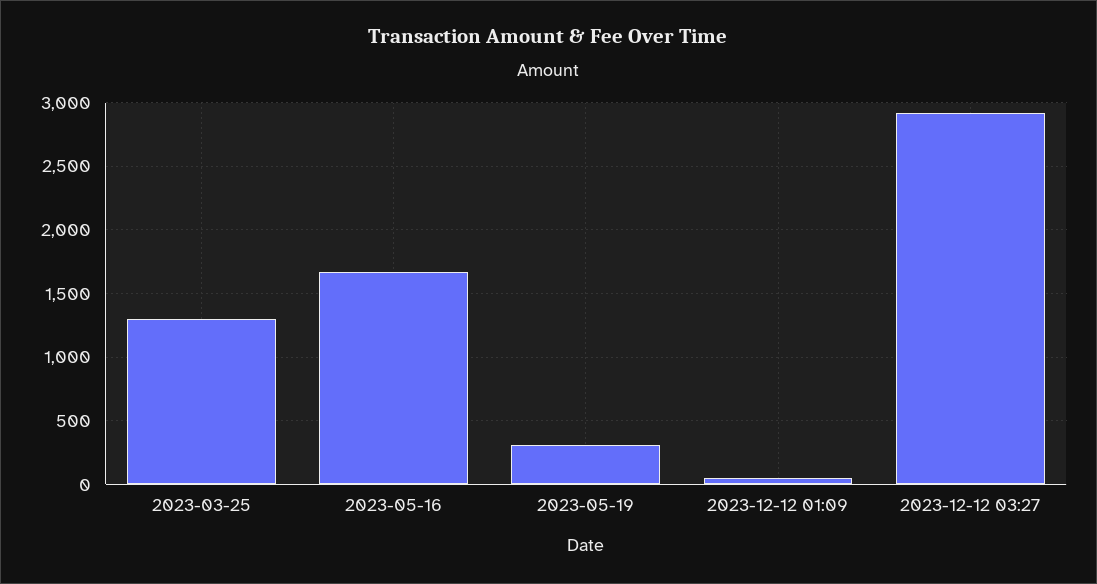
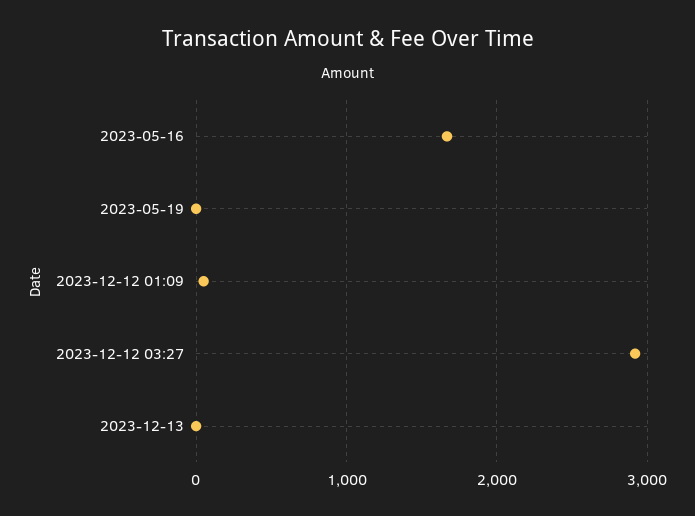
2023-03-25: 1300 -> none
2023-05-19: 300 -> 0
2023-12-13: none -> 0

